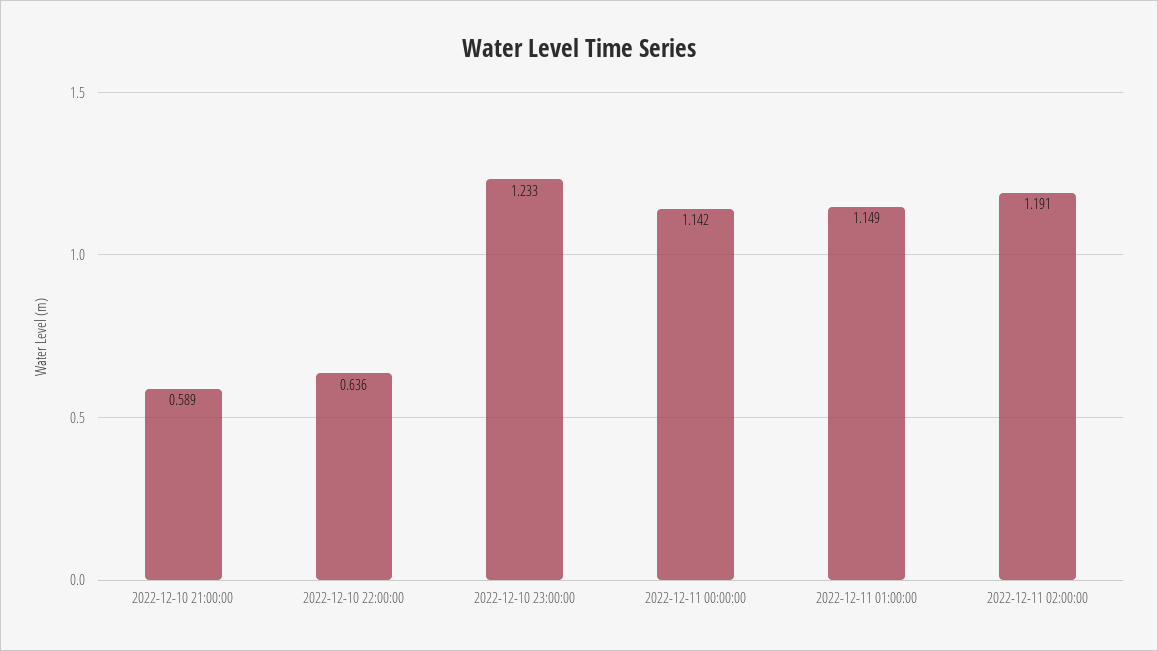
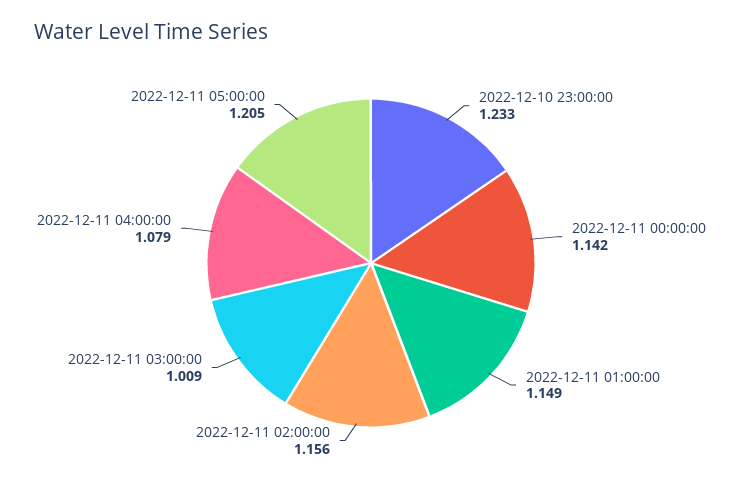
2022-12-10 21:00:00: 0.589 -> none
2022-12-10 22:00:00: 0.636 -> none
2022-12-11 02:00:00: 1.191 -> 1.156
2022-12-11 03:00:00: none -> 1.009
2022-12-11 04:00:00: none -> 1.079
2022-12-11 05:00:00: none -> 1.205

